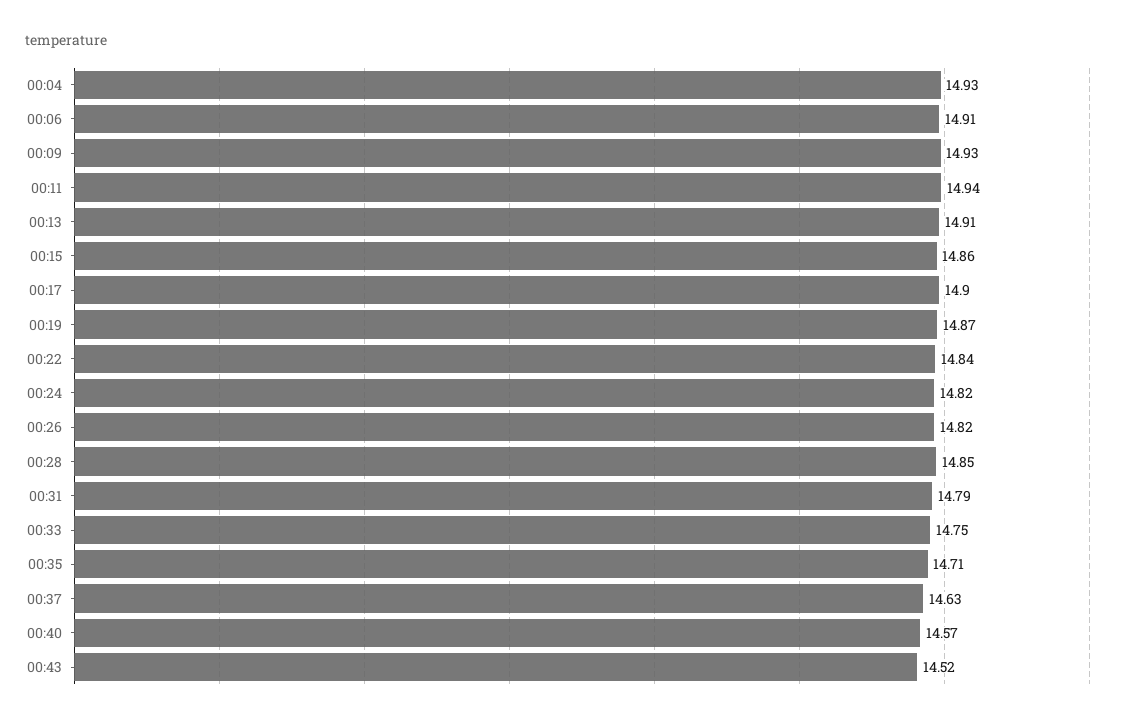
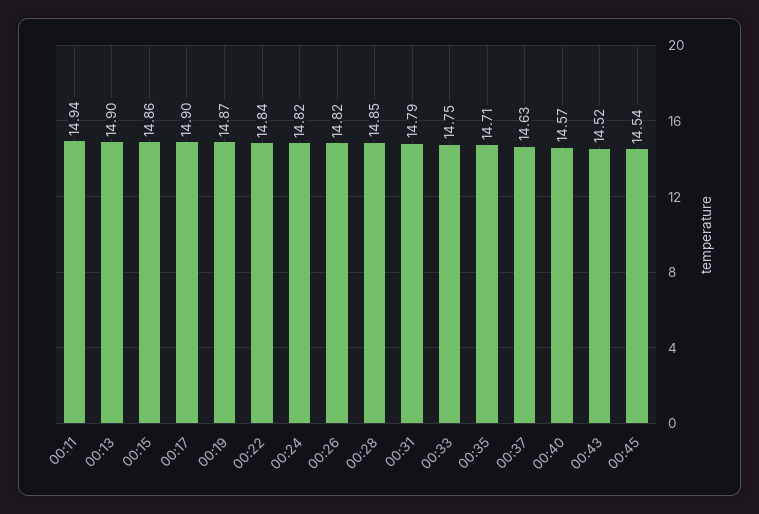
00:04: 14.93 -> none
00:06: 14.91 -> none
00:09: 14.93 -> none
00:13: 14.91 -> 14.9
00:45: none -> 14.54

